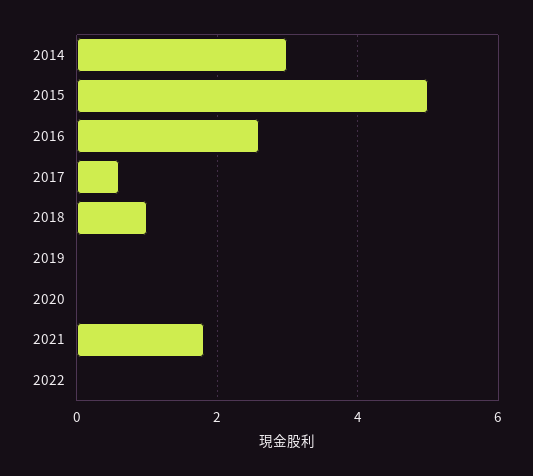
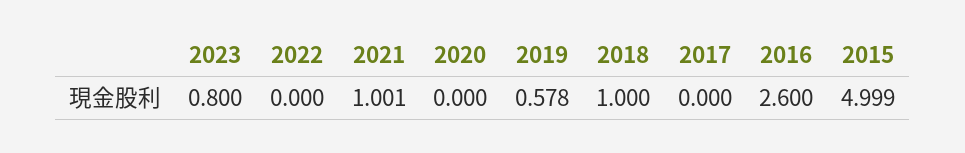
2014: 3 -> none
2017: 0.6 -> 0
2019: 0 -> 0.578
2021: 1.8 -> 1.001
2023: none -> 0.8

